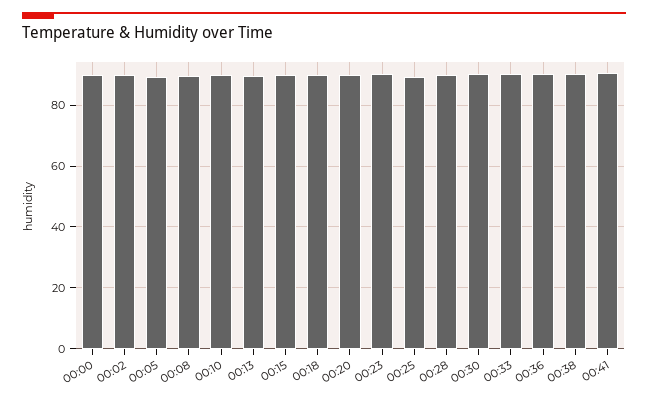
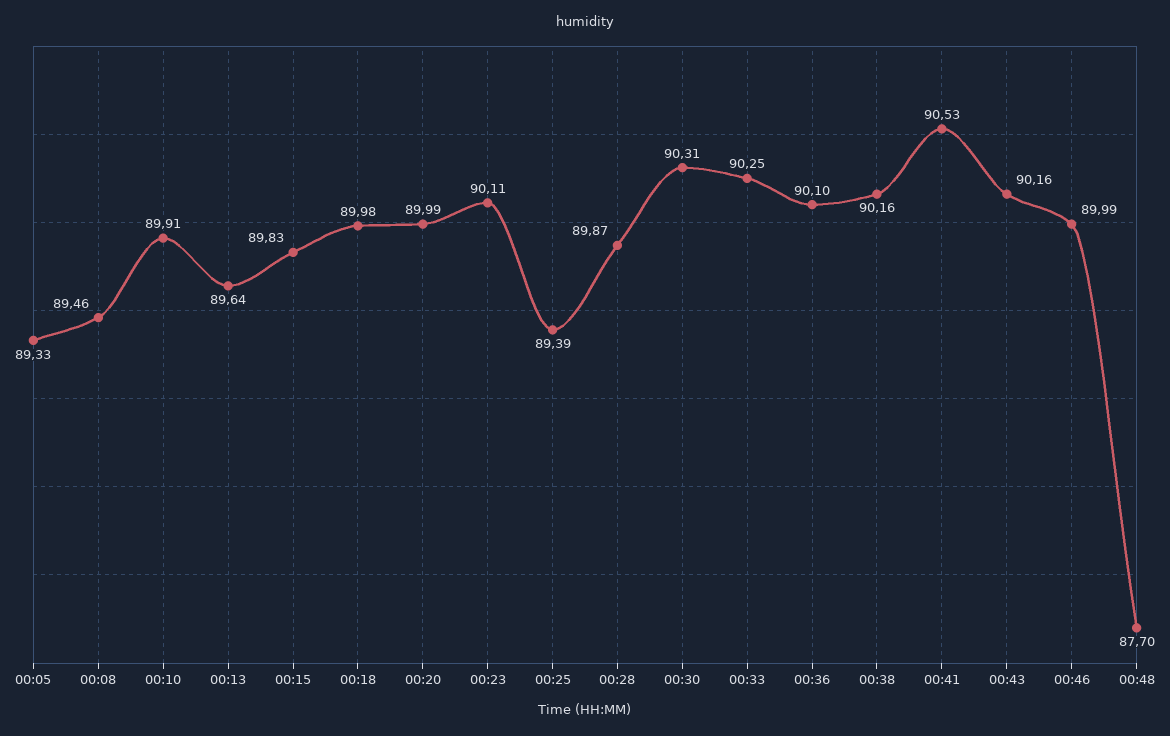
00:00: 90 -> none
00:02: 90 -> none
00:43: none -> 90.16
00:46: none -> 89.99
00:48: none -> 87.7

